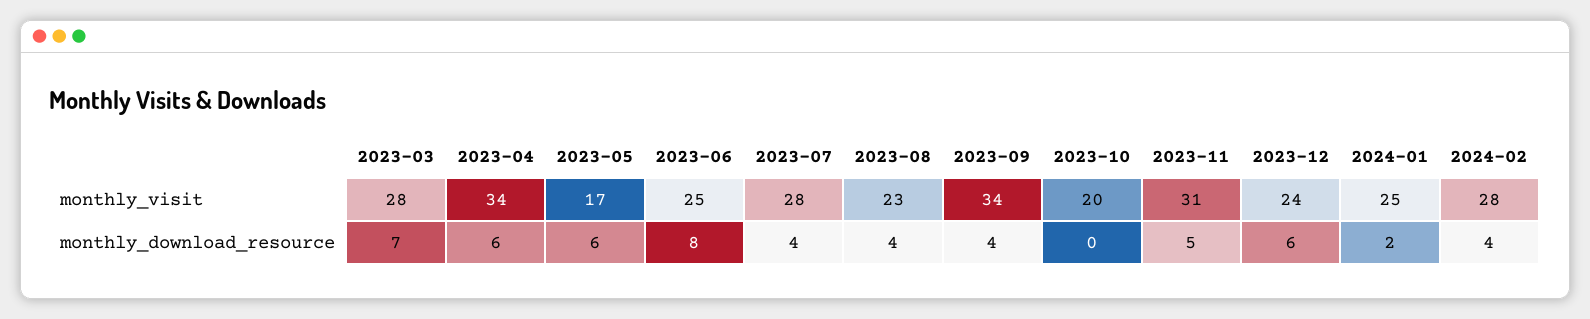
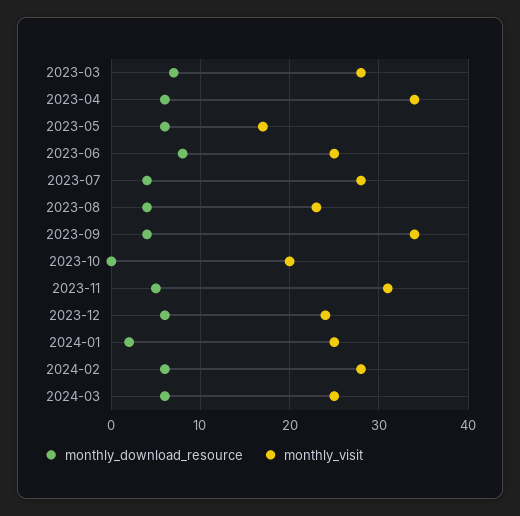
monthly_download_resource, 2024-02: 4 -> 6
monthly_download_resource, 2024-03: none -> 6
monthly_visit, 2024-03: none -> 25

